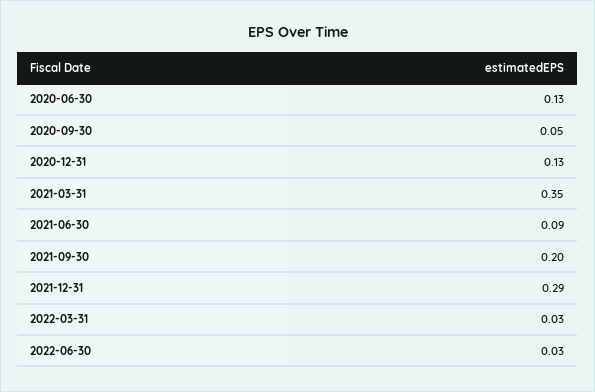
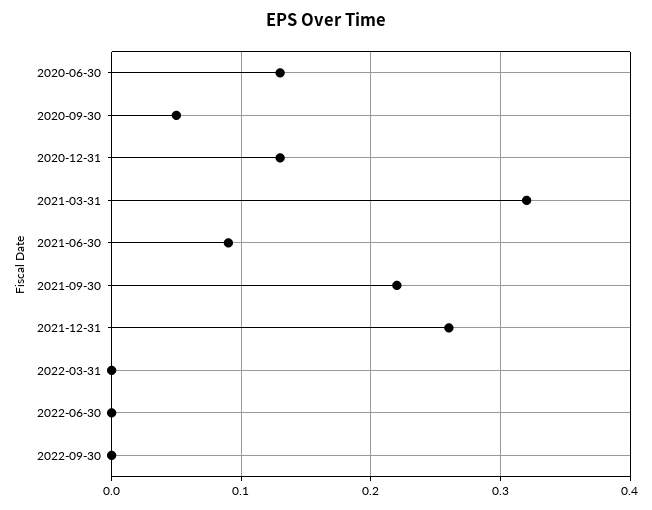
2021-03-31: 0.35 -> 0.32
2021-09-30: 0.2 -> 0.22
2021-12-31: 0.29 -> 0.26
2022-03-31: 0.03 -> 0
2022-06-30: 0.03 -> 0
2022-09-30: none -> 0

